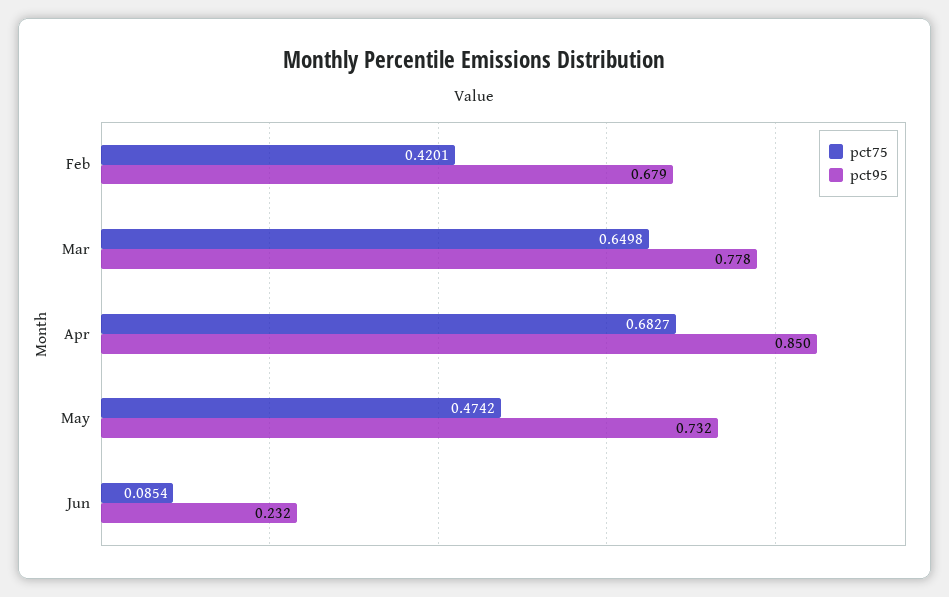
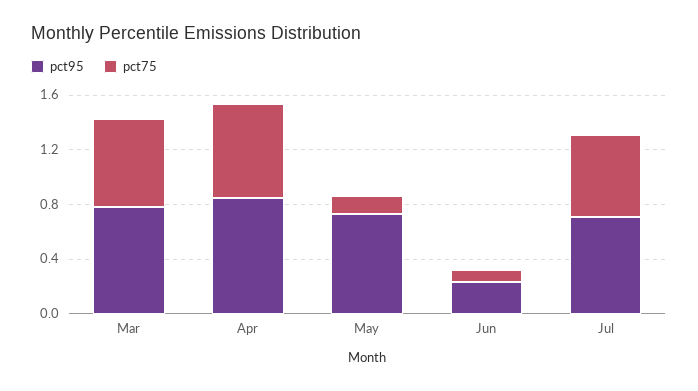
pct75, Feb: 0.4201 -> none
pct95, Feb: 0.679 -> none
pct75, May: 0.4742 -> 0.1
pct95, Jul: none -> 0.7
pct75, Jul: none -> 0.6

